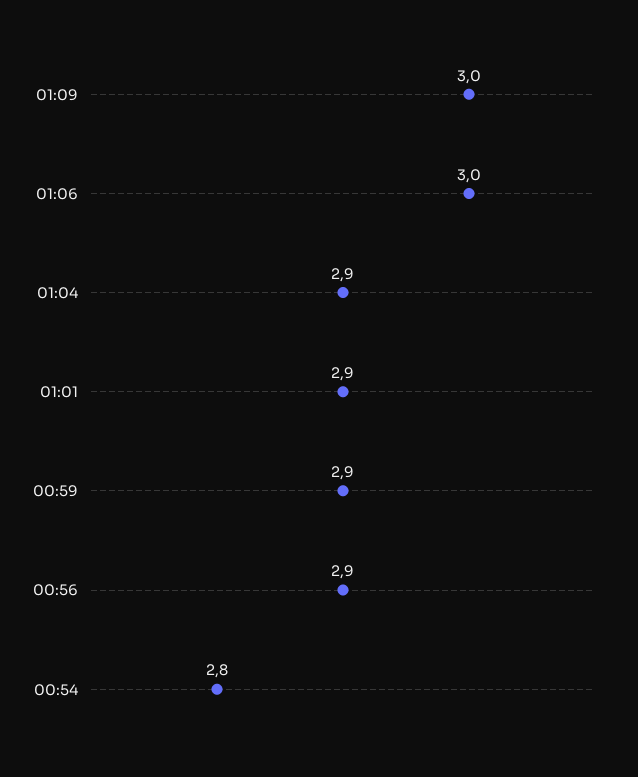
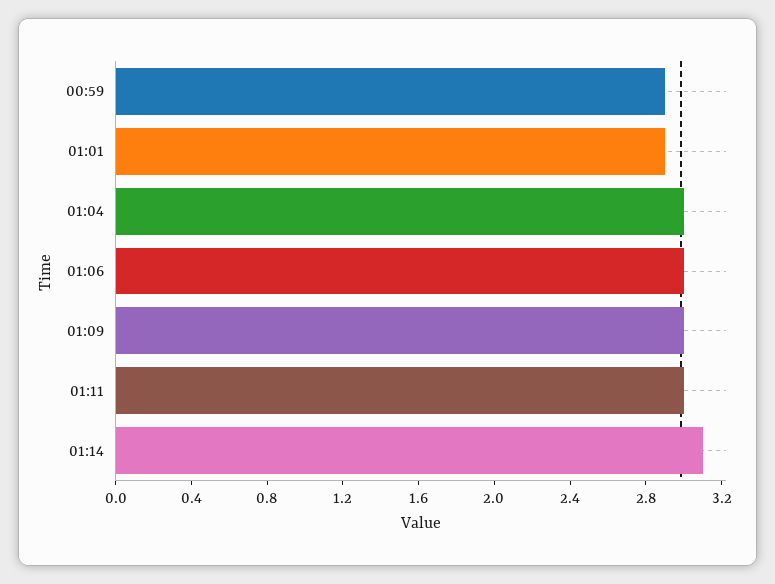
01:04: 2.9 -> 3
00:56: 2.9 -> none
00:54: 2.8 -> none
01:11: none -> 3
01:14: none -> 3.1

